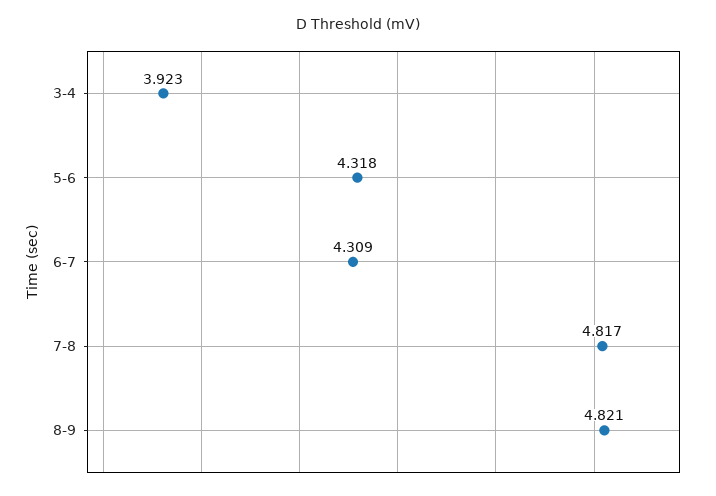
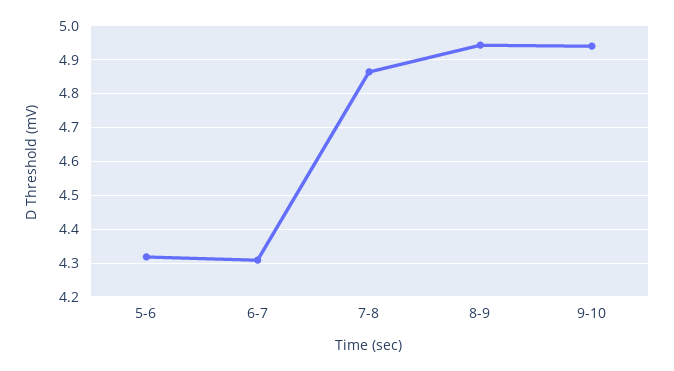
3-4: 3.923 -> none
7-8: 4.817 -> 4.86
8-9: 4.821 -> 4.94
9-10: none -> 4.94

